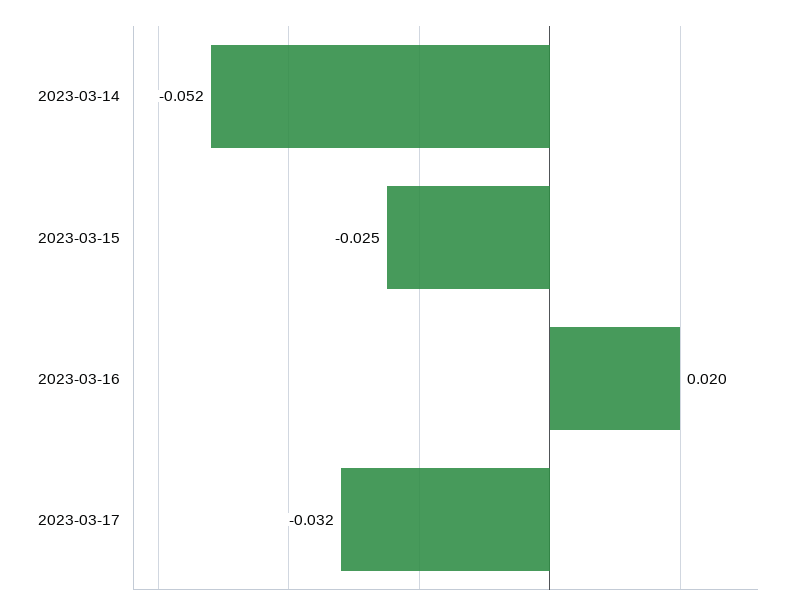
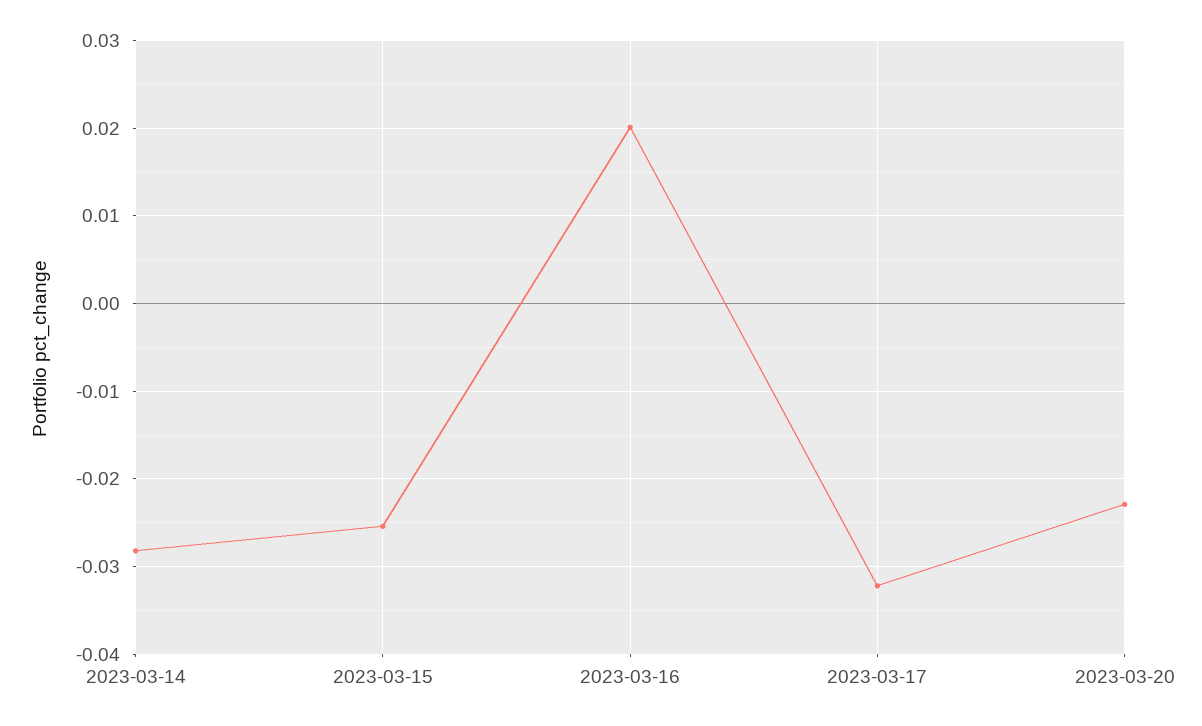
2023-03-14: -0.052 -> -0.028
2023-03-20: none -> -0.023

